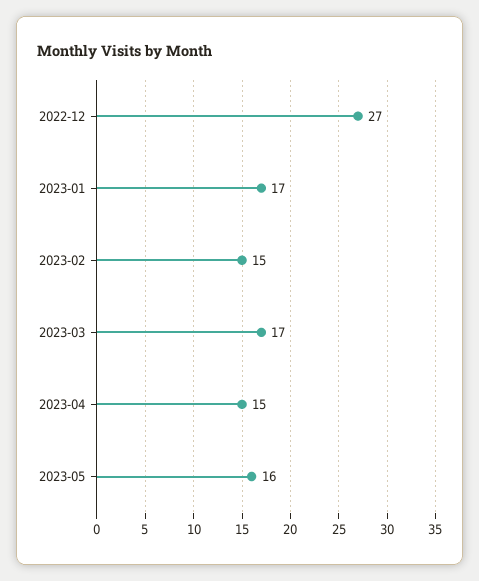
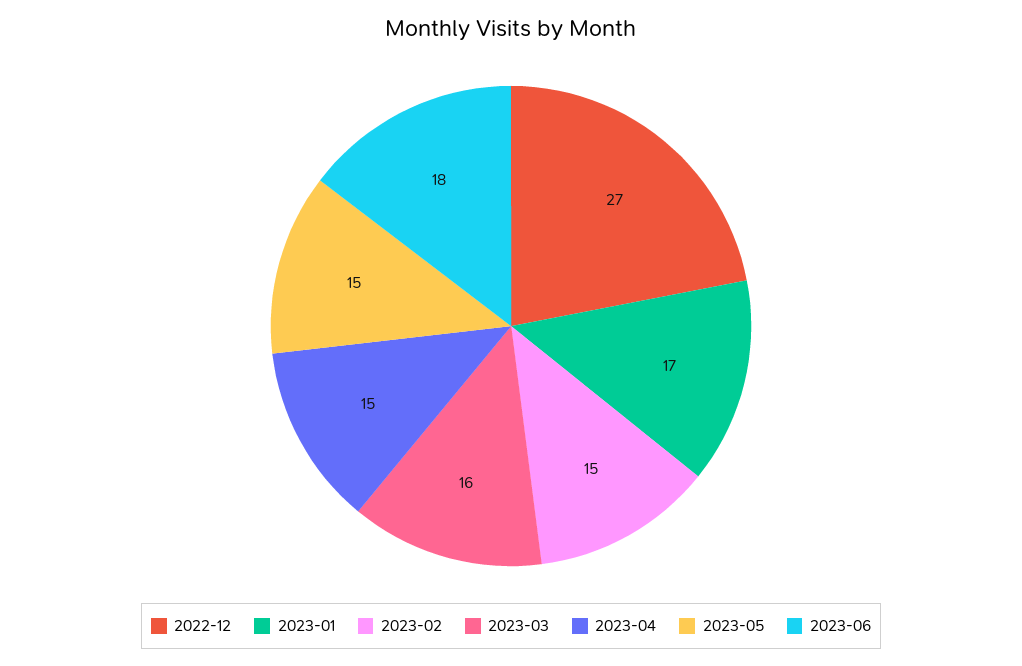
2023-03: 17 -> 16
2023-05: 16 -> 15
2023-06: none -> 18

